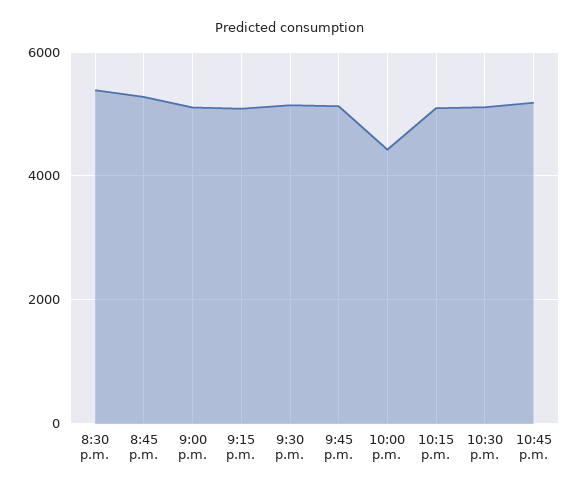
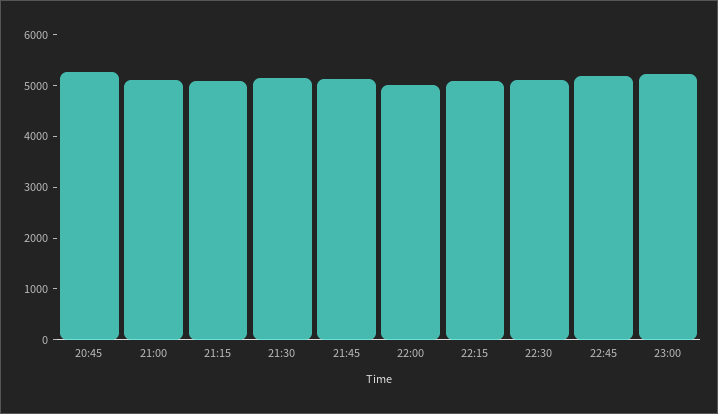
8:30 p.m.: 5400 -> none
10:00 p.m.: 4400 -> 5000
23:00: none -> 5200

